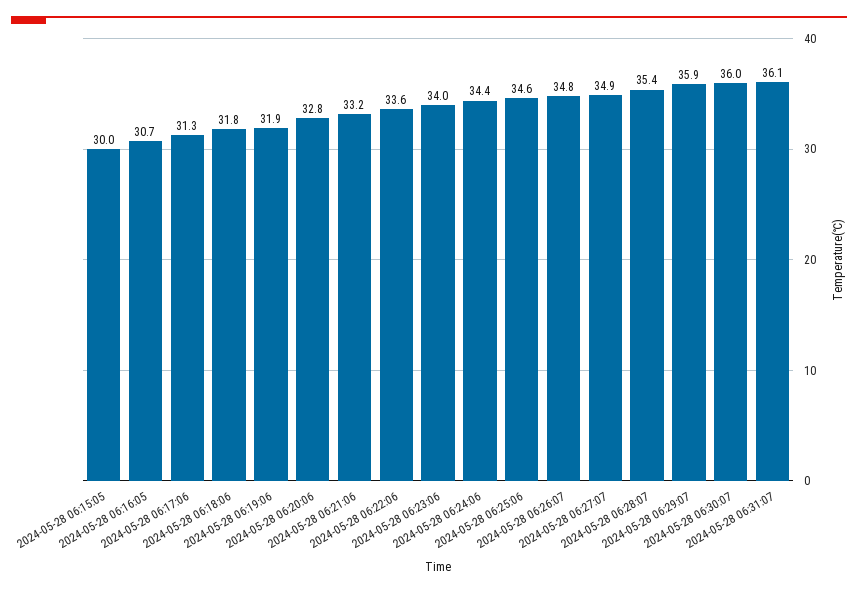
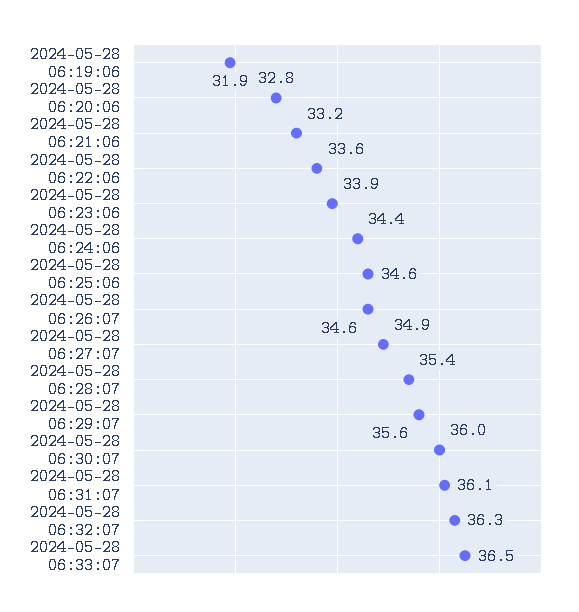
2024-05-28 06:15:05: 30 -> none
2024-05-28 06:16:05: 30.7 -> none
2024-05-28 06:17:06: 31.3 -> none
2024-05-28 06:18:06: 31.8 -> none
2024-05-28 06:23:06: 34 -> 33.9
2024-05-28 06:26:07: 34.8 -> 34.6
2024-05-28 06:29:07: 35.9 -> 35.6
2024-05-28 06:32:07: none -> 36.3
2024-05-28 06:33:07: none -> 36.5

